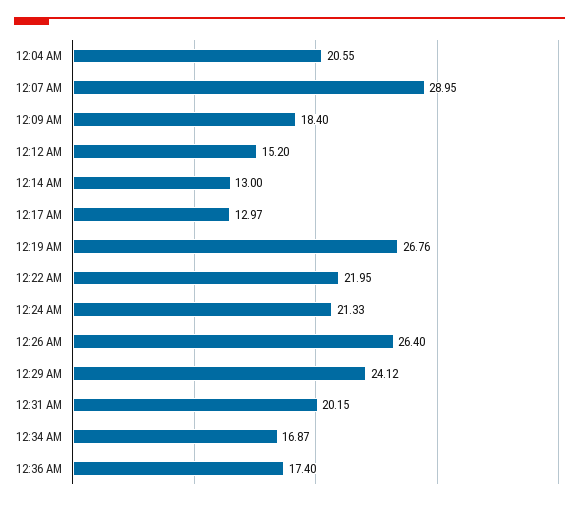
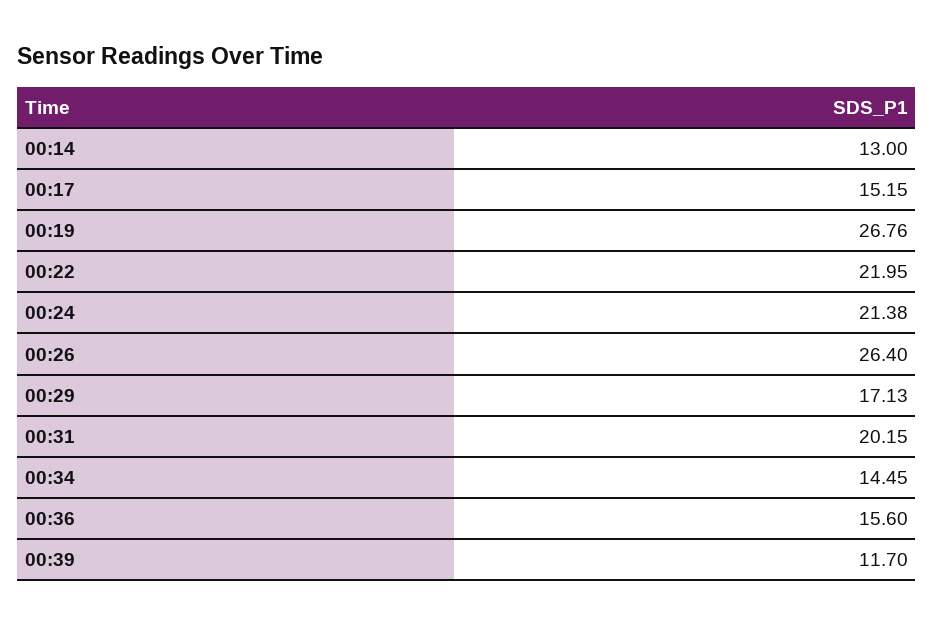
12:04 AM: 20.55 -> none
12:07 AM: 28.95 -> none
12:09 AM: 18.4 -> none
12:12 AM: 15.2 -> none
12:17 AM: 12.97 -> 15.15
12:24 AM: 21.33 -> 21.38
12:29 AM: 24.12 -> 17.13
12:34 AM: 16.87 -> 14.45
12:36 AM: 17.4 -> 15.6
00:39: none -> 11.7

